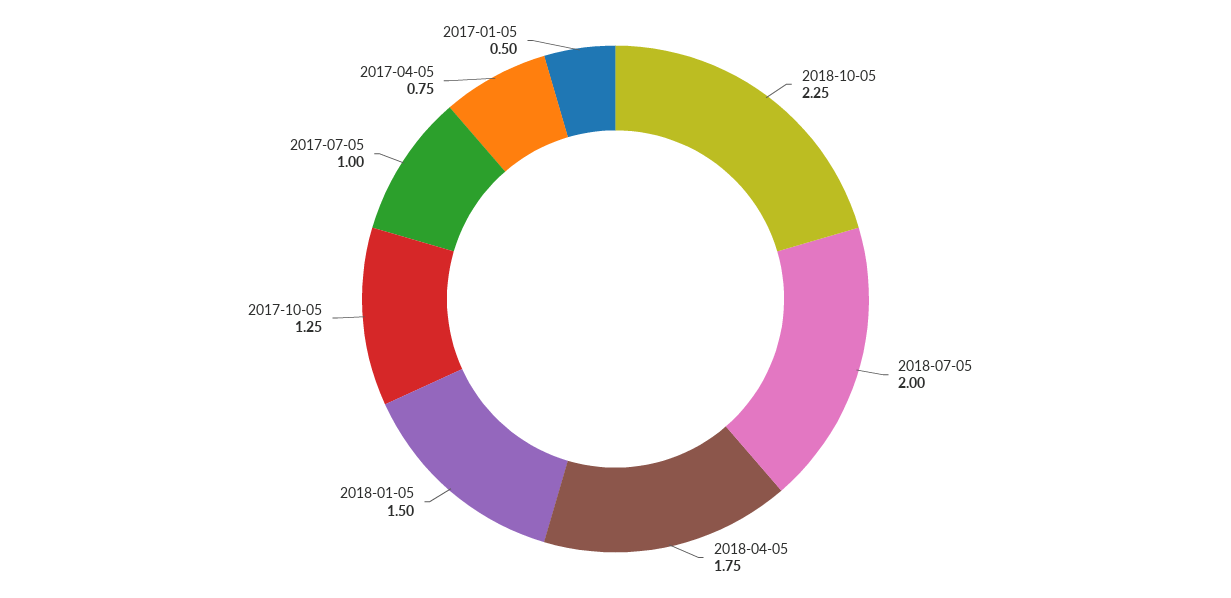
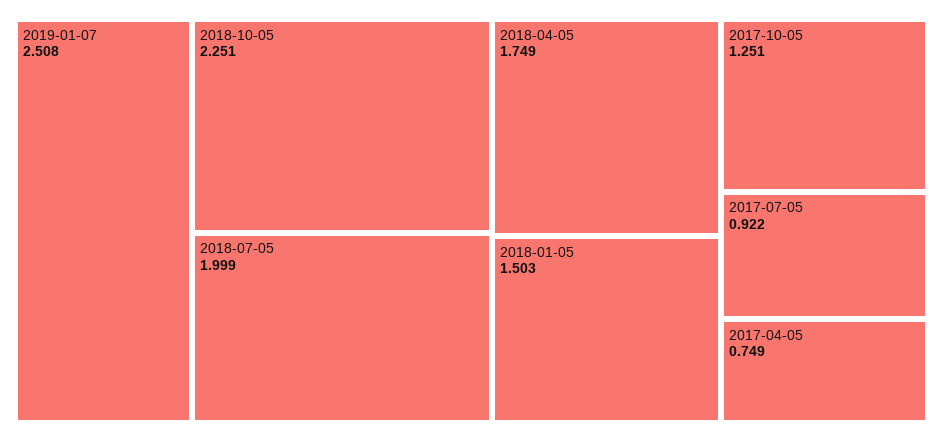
2017-07-05: 1 -> 0.922
2017-01-05: 0.5 -> none
2019-01-07: none -> 2.508

